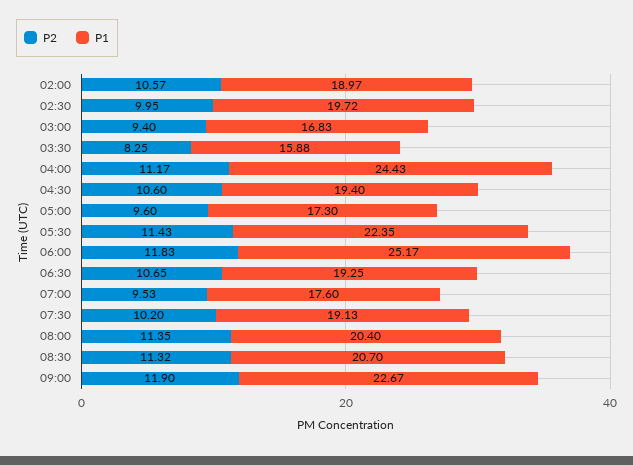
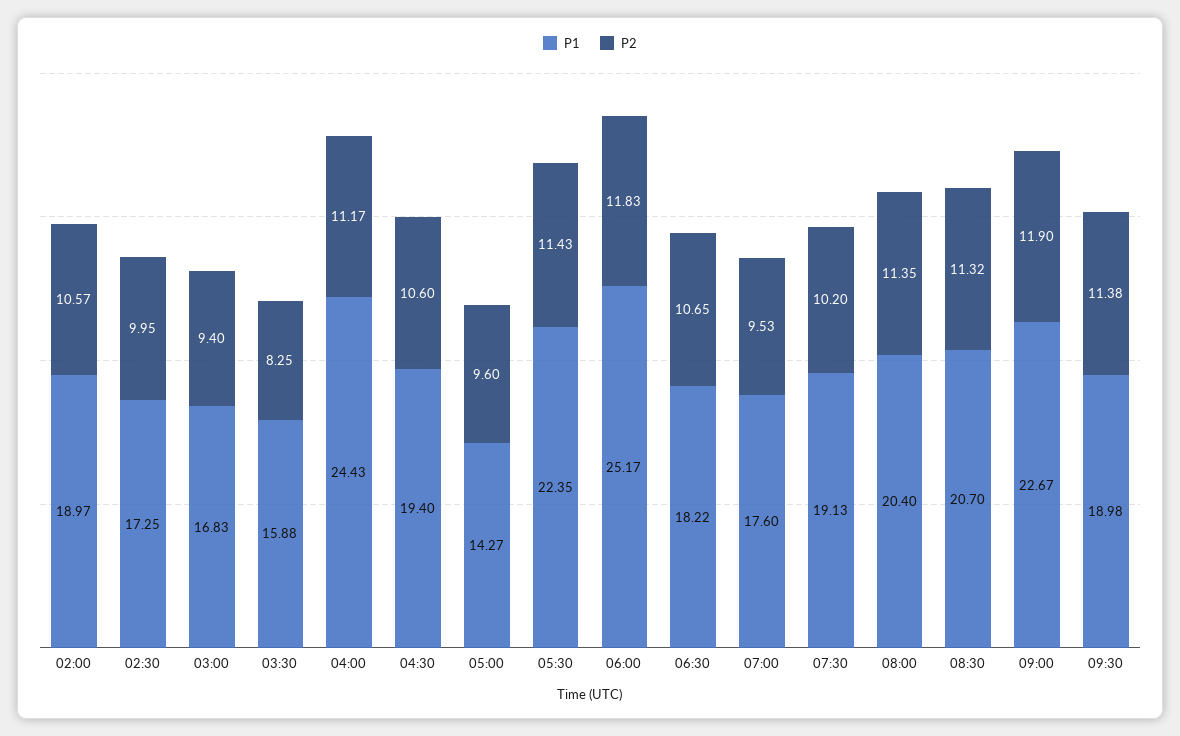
P1, 02:30: 19.72 -> 17.25
P1, 05:00: 17.3 -> 14.27
P1, 06:30: 19.25 -> 18.22
P1, 09:30: none -> 18.98
P2, 09:30: none -> 11.38

